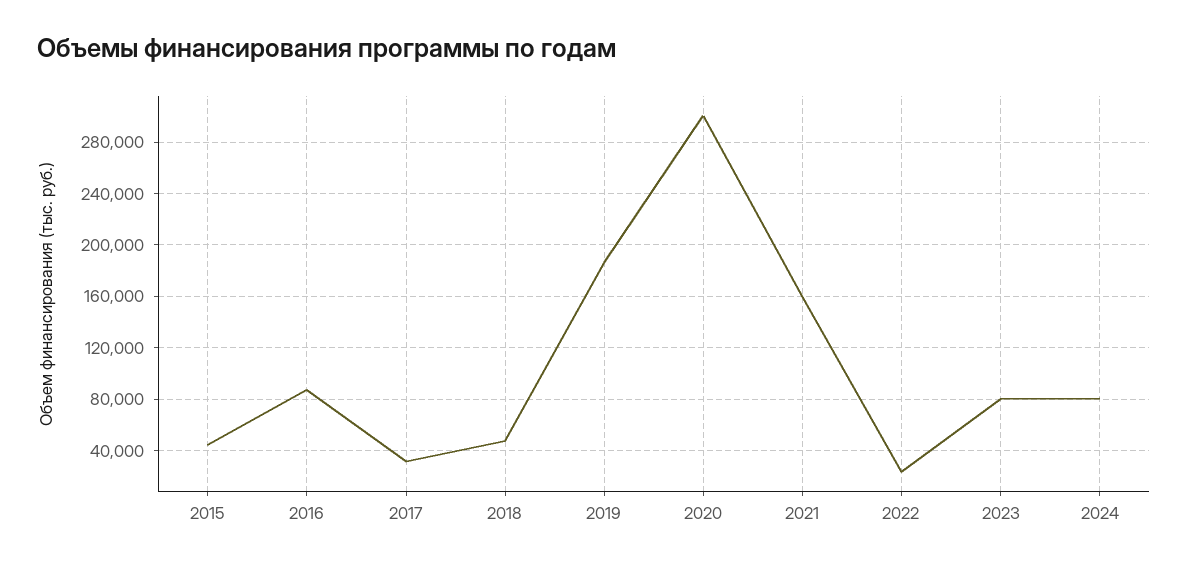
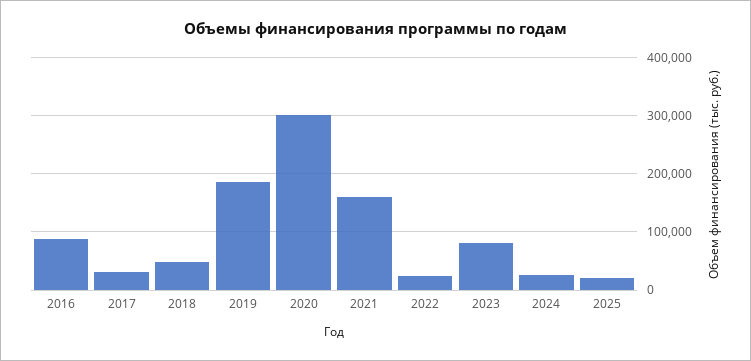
2015: 45000 -> none
2024: 80000 -> 20000
2025: none -> 20000

